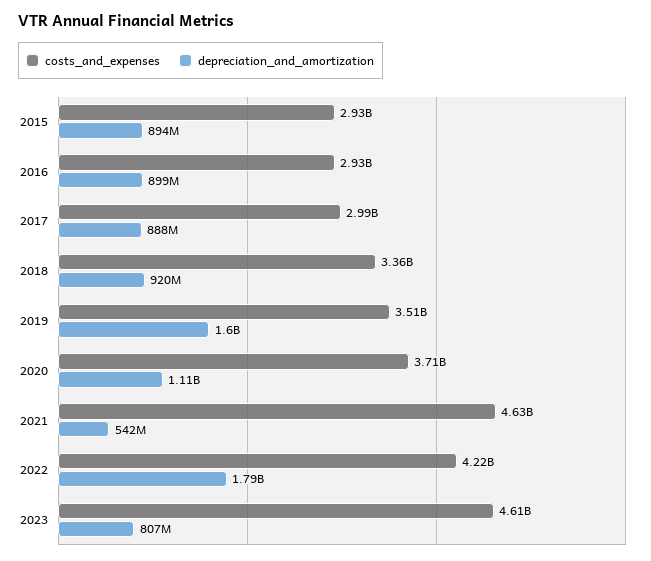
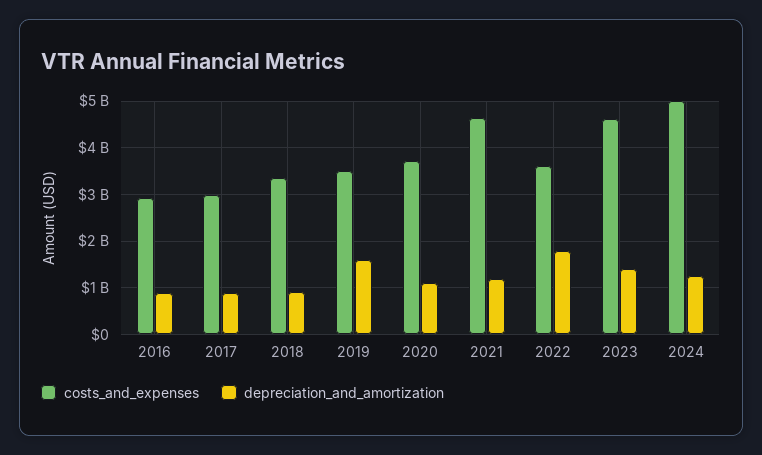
costs_and_expenses, 2015: 2930000000 -> none
depreciation_and_amortization, 2015: 894000000 -> none
depreciation_and_amortization, 2021: 542000000 -> 1200000000
costs_and_expenses, 2022: 4220000000 -> 3600000000
depreciation_and_amortization, 2023: 807000000 -> 1400000000
costs_and_expenses, 2024: none -> 5000000000
depreciation_and_amortization, 2024: none -> 1200000000

